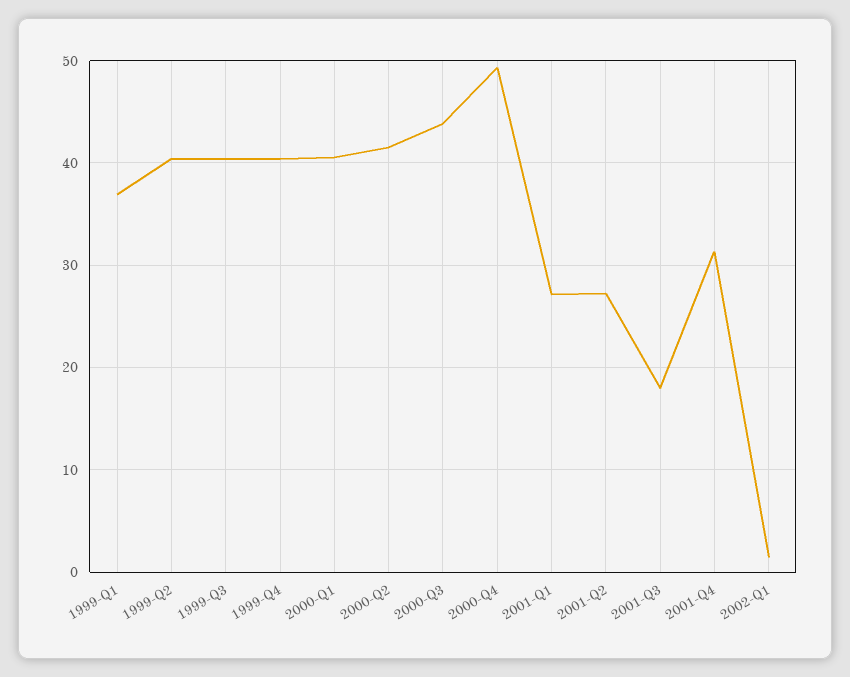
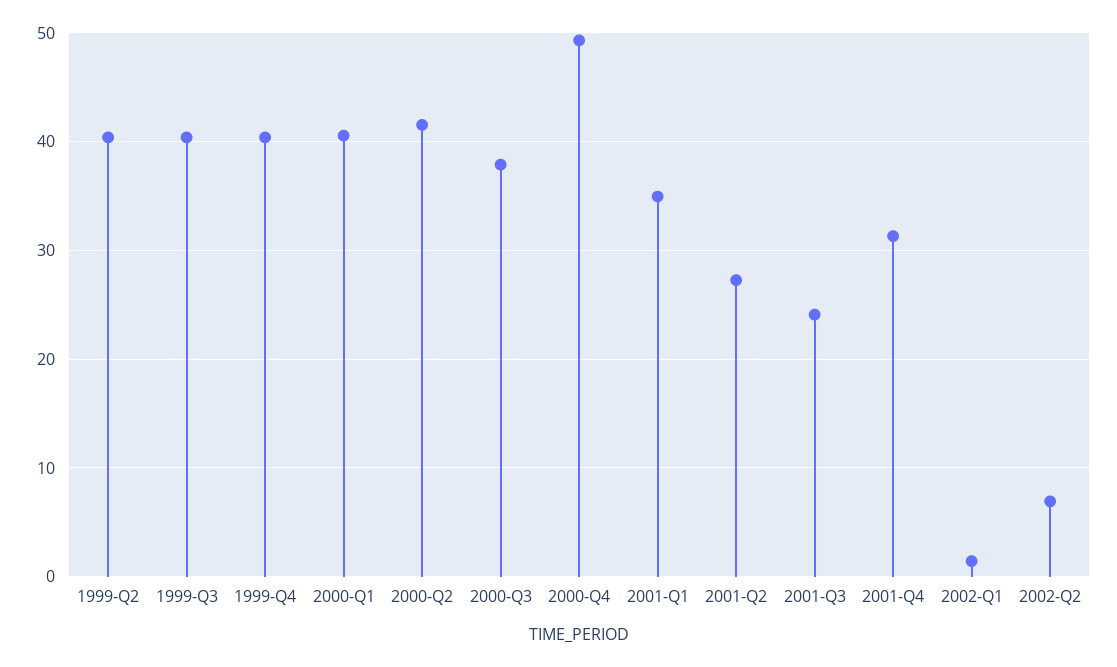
1999-Q1: 37 -> none
2000-Q3: 44 -> 38
2001-Q1: 27 -> 35
2001-Q3: 18 -> 24
2002-Q2: none -> 7

